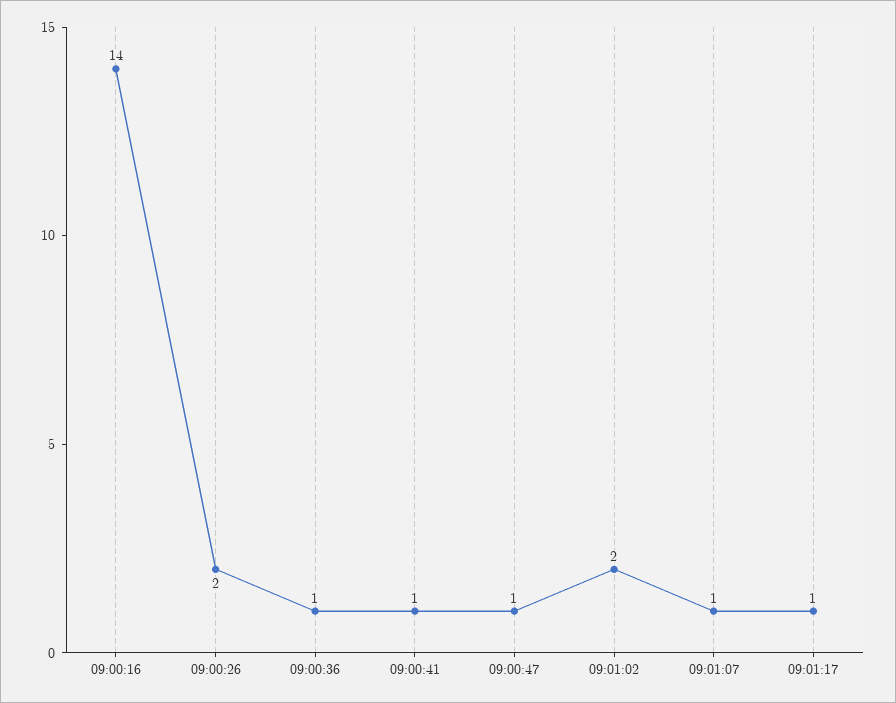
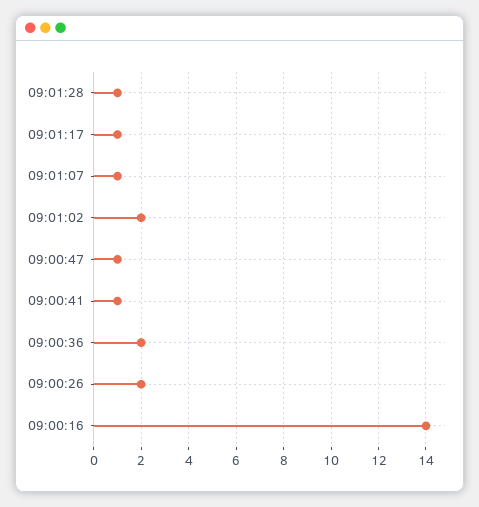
09:00:36: 1 -> 2
09:01:28: none -> 1

